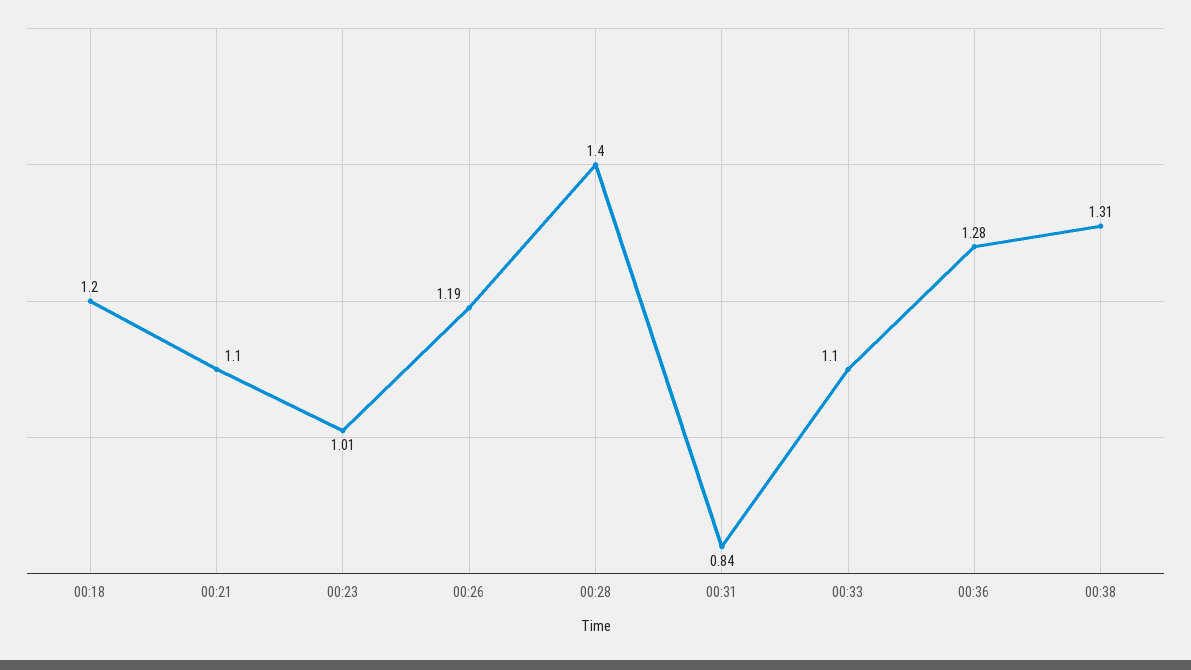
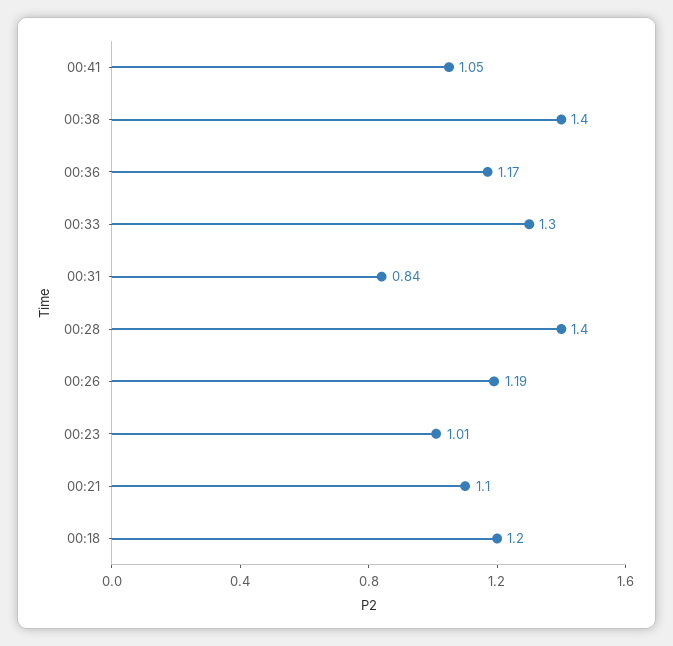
00:33: 1.1 -> 1.3
00:36: 1.28 -> 1.17
00:38: 1.31 -> 1.4
00:41: none -> 1.05

